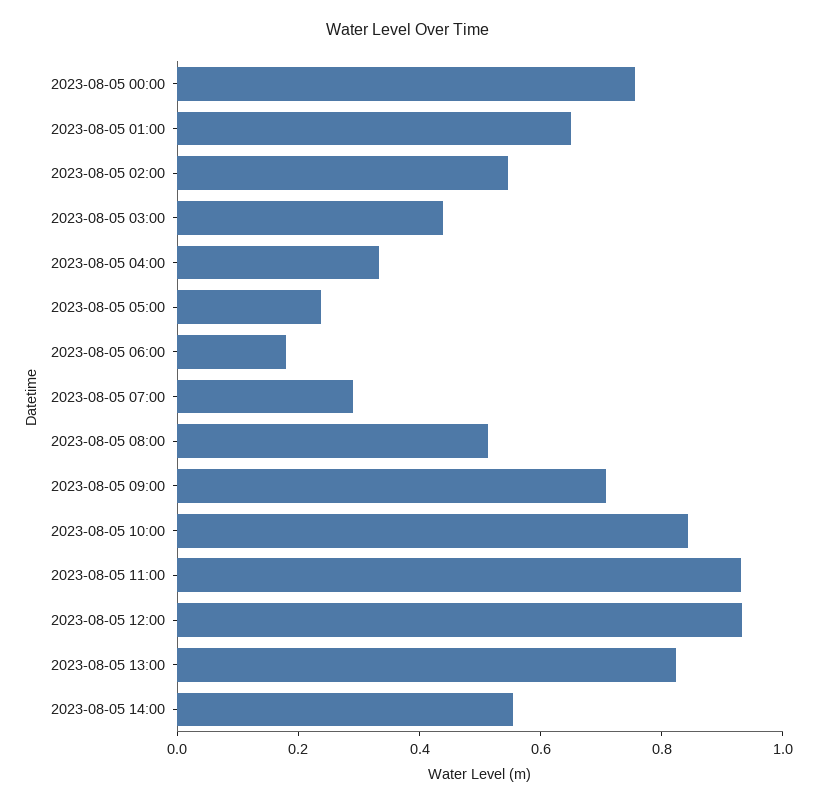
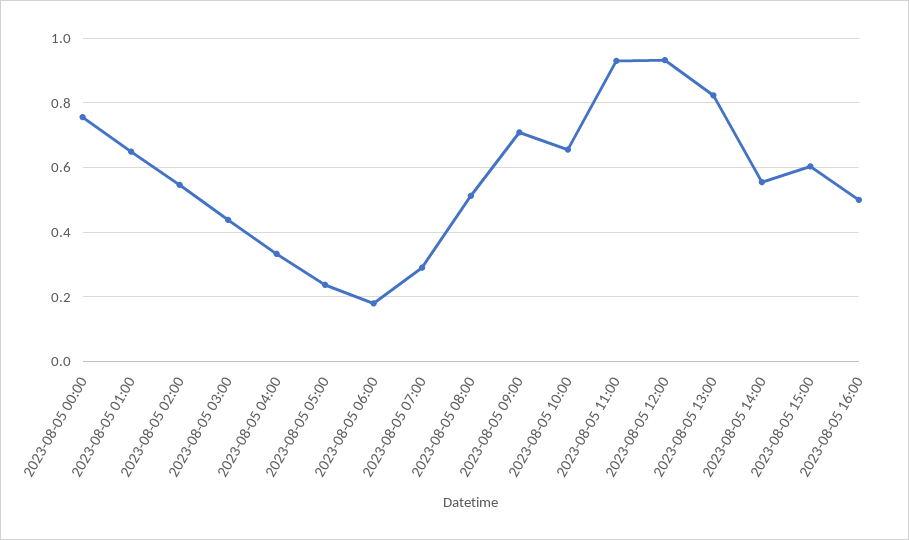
2023-08-05 10:00: 0.85 -> 0.66
2023-08-05 15:00: none -> 0.6
2023-08-05 16:00: none -> 0.5

